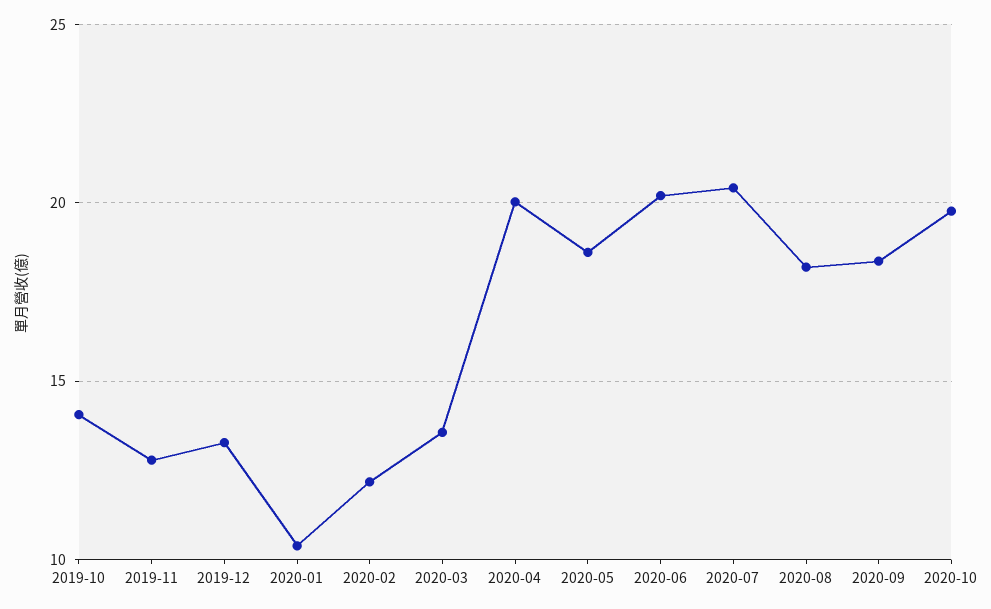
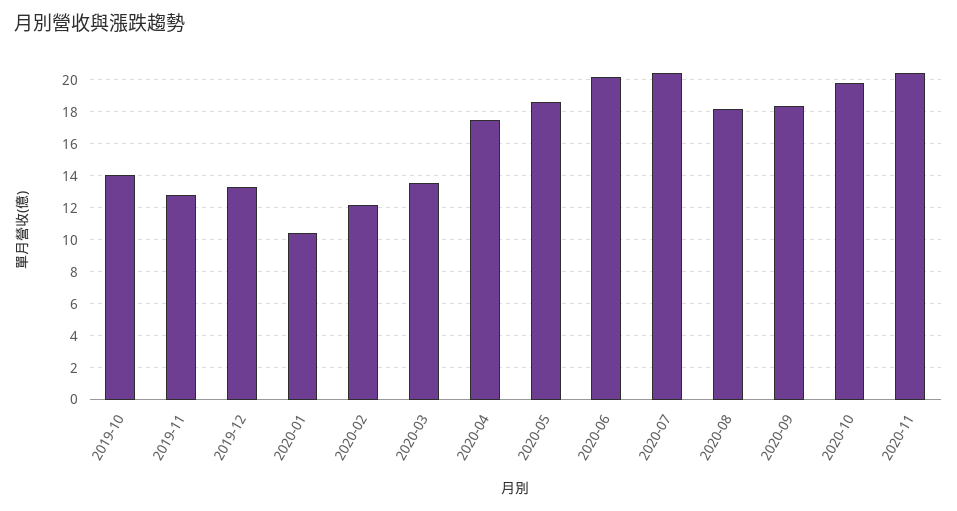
2020-04: 20 -> 17.5
2020-11: none -> 20.5

